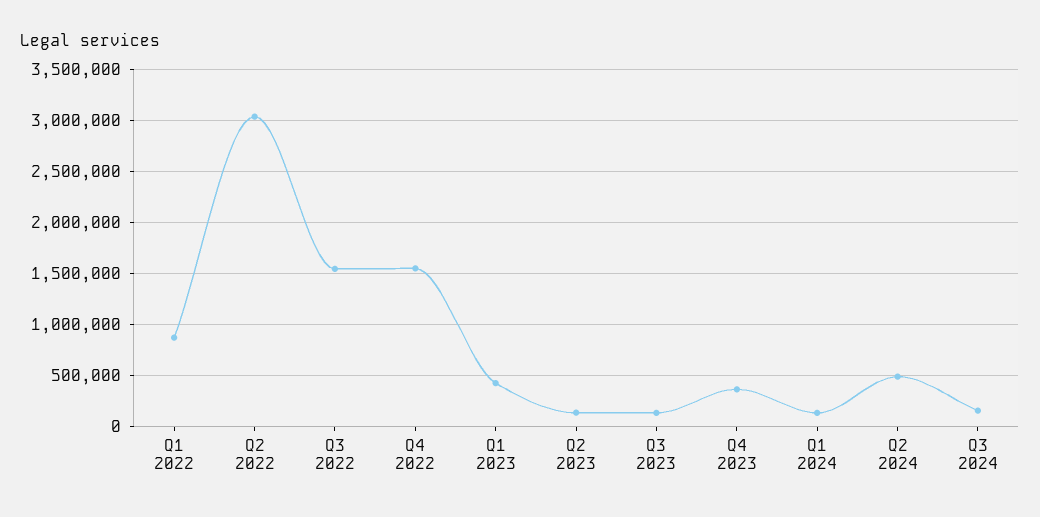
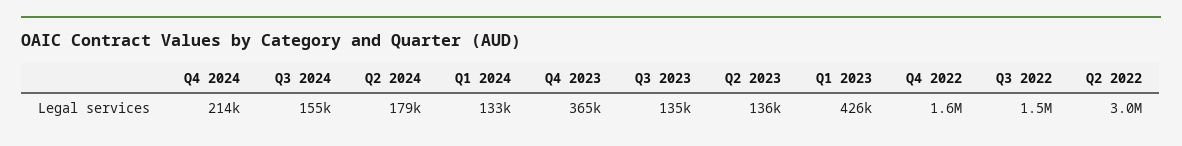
Q1 2022: 900000 -> none
Q2 2024: 500000 -> 179000
Q4 2024: none -> 214000

